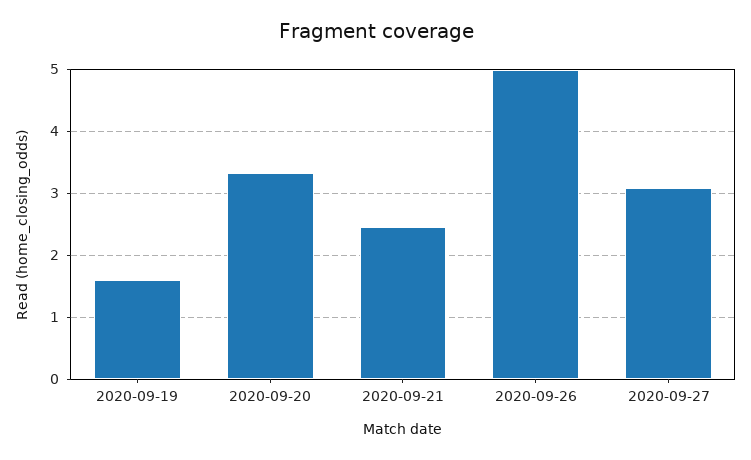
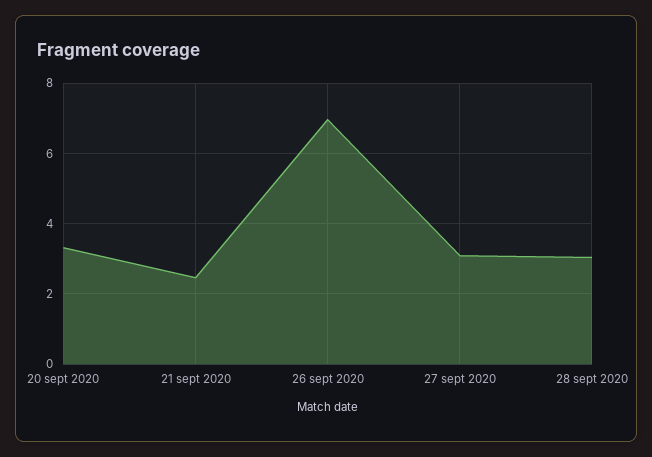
2020-09-19: 1.6 -> none
2020-09-26: 5 -> 7
28 sept 2020: none -> 3

